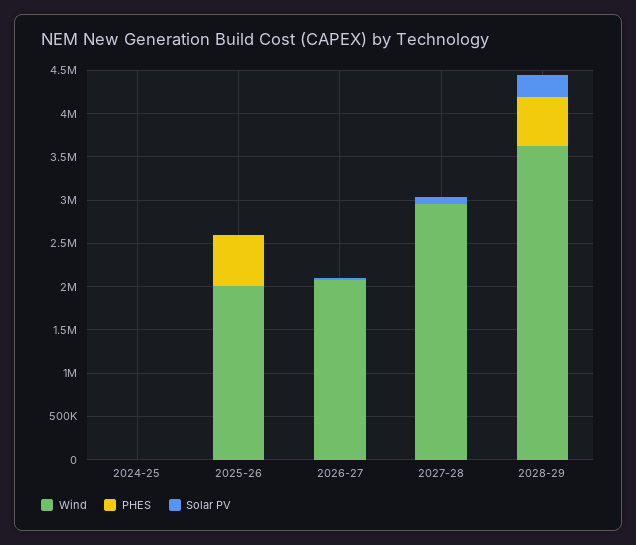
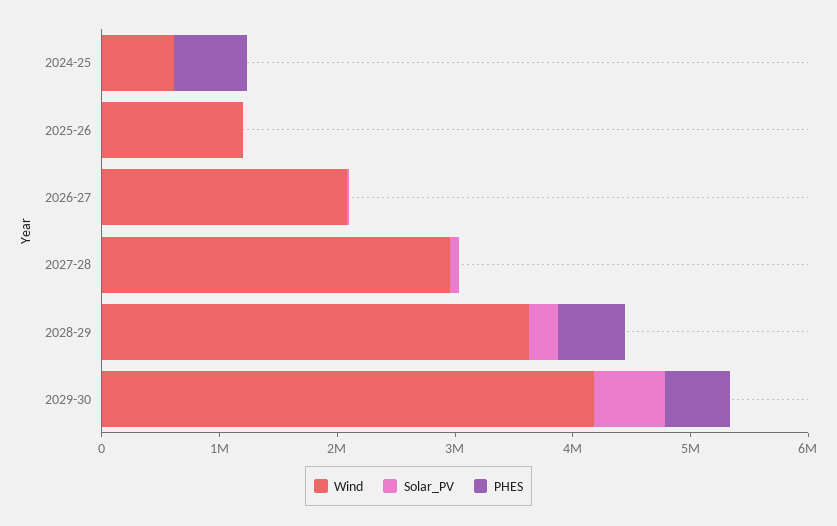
Wind, 2024-25: 0 -> 600000
PHES, 2024-25: 0 -> 600000
Wind, 2025-26: 2000000 -> 1200000
PHES, 2025-26: 600000 -> 0
Wind, 2029-30: none -> 4200000
Solar PV, 2029-30: none -> 600000
PHES, 2029-30: none -> 600000

